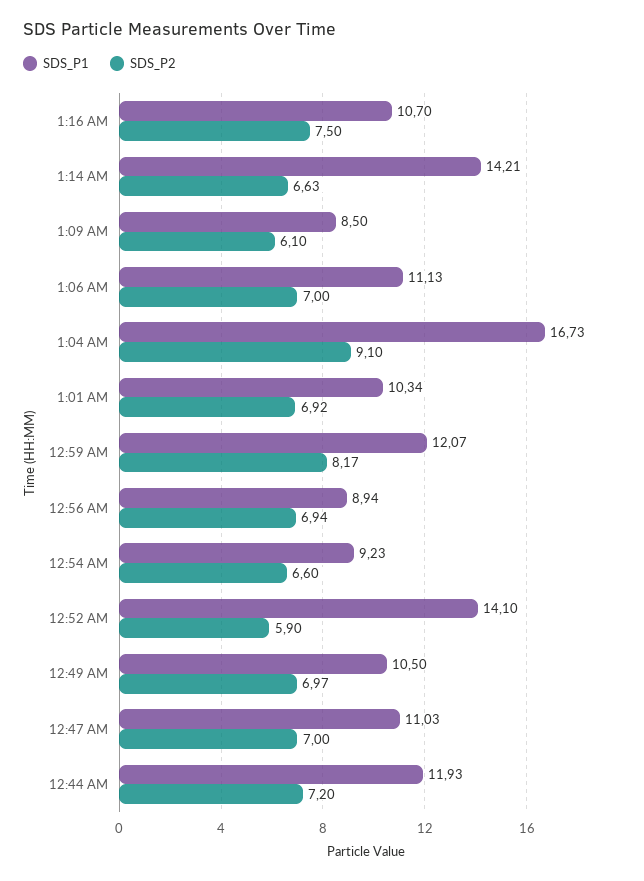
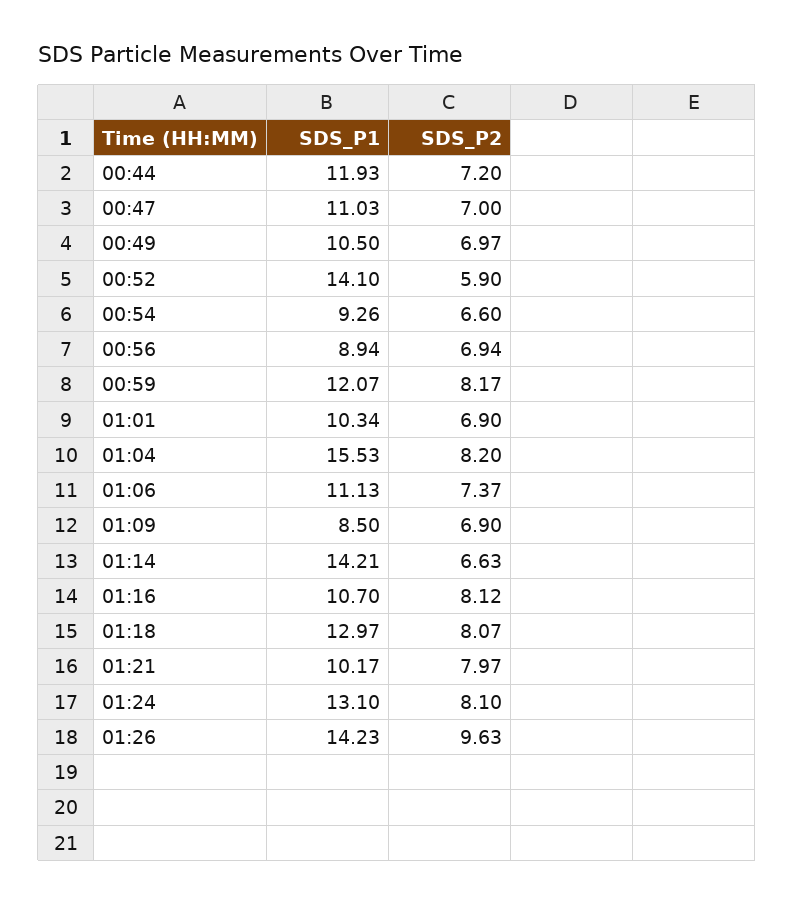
SDS_P2, 1:16 AM: 7.5 -> 8.12
SDS_P2, 1:09 AM: 6.1 -> 6.9
SDS_P2, 1:06 AM: 7 -> 7.37
SDS_P1, 1:04 AM: 16.73 -> 15.53
SDS_P2, 1:04 AM: 9.1 -> 8.2
SDS_P2, 1:01 AM: 6.92 -> 6.9
SDS_P1, 12:54 AM: 9.23 -> 9.26
SDS_P1, 01:18: none -> 12.97
SDS_P2, 01:18: none -> 8.07
SDS_P1, 01:21: none -> 10.17
SDS_P2, 01:21: none -> 7.97
SDS_P1, 01:24: none -> 13.1
SDS_P2, 01:24: none -> 8.1
SDS_P1, 01:26: none -> 14.23
SDS_P2, 01:26: none -> 9.63

